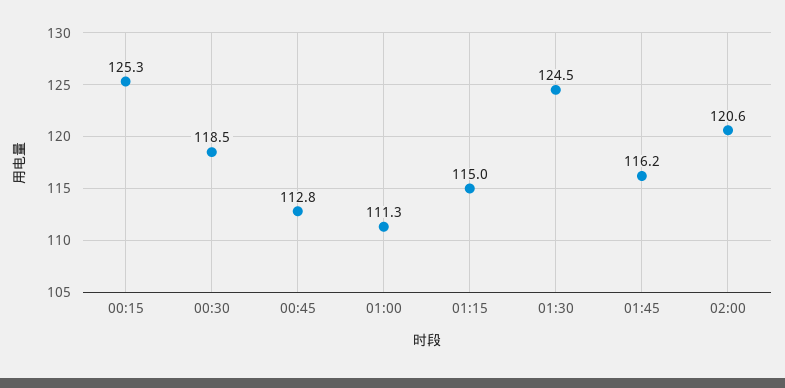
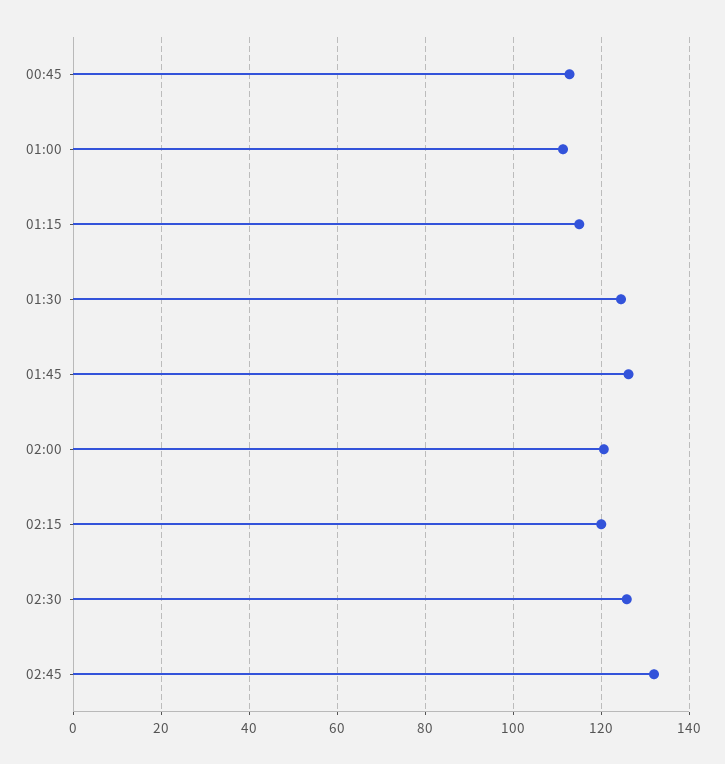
00:15: 125.3 -> none
00:30: 118.5 -> none
01:45: 116.2 -> 126
02:15: none -> 120
02:30: none -> 126
02:45: none -> 132

